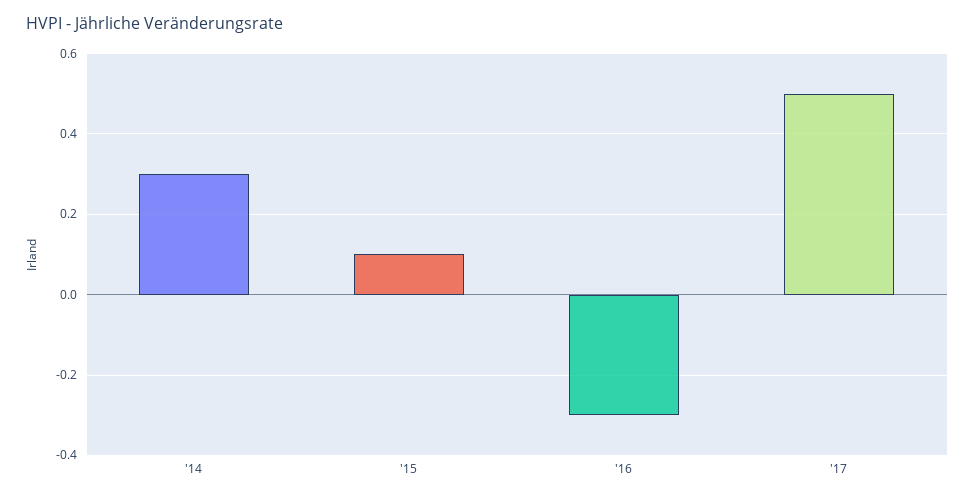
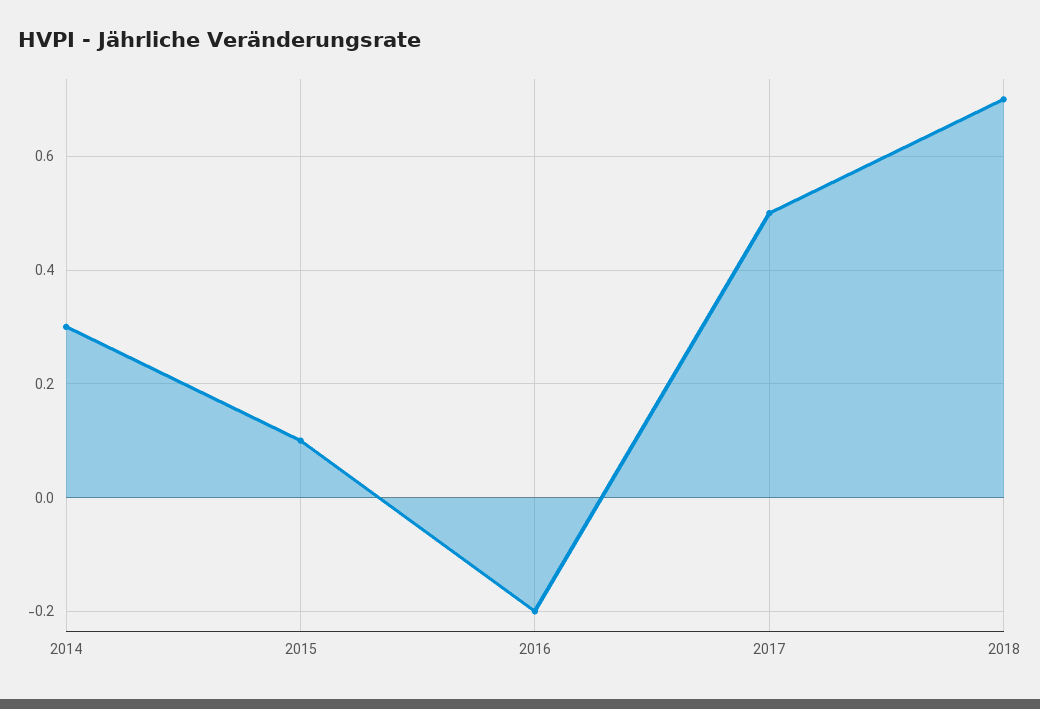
'16: -0.3 -> -0.2
2018: none -> 0.7

